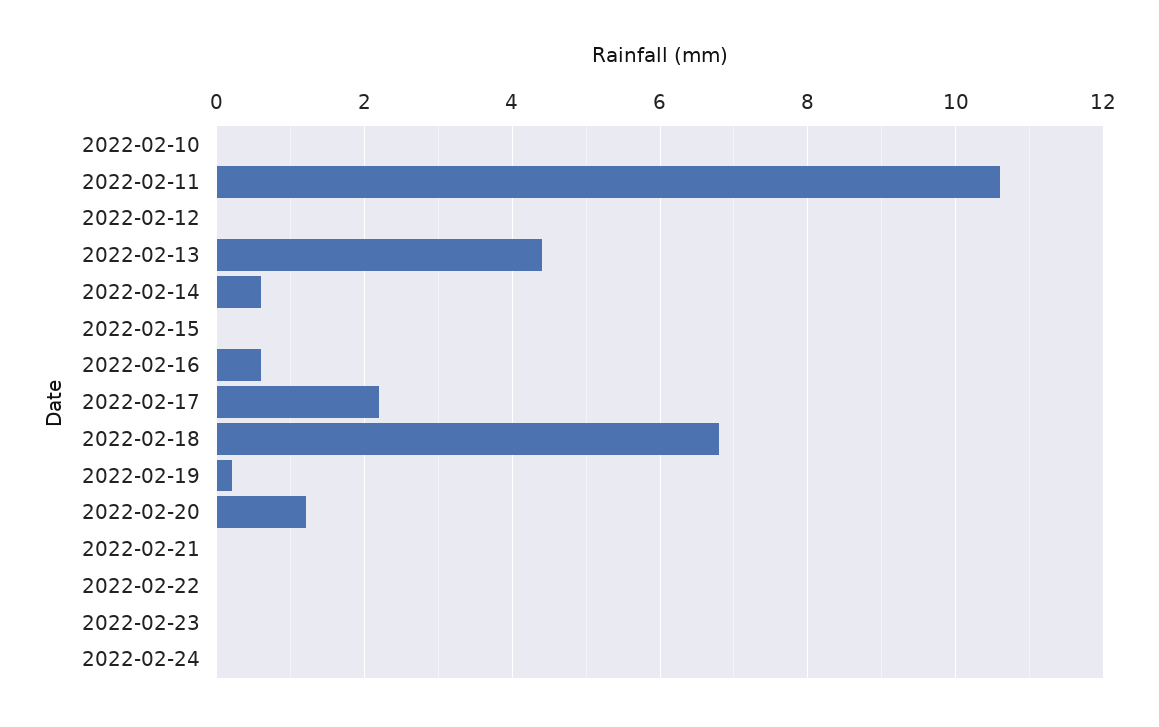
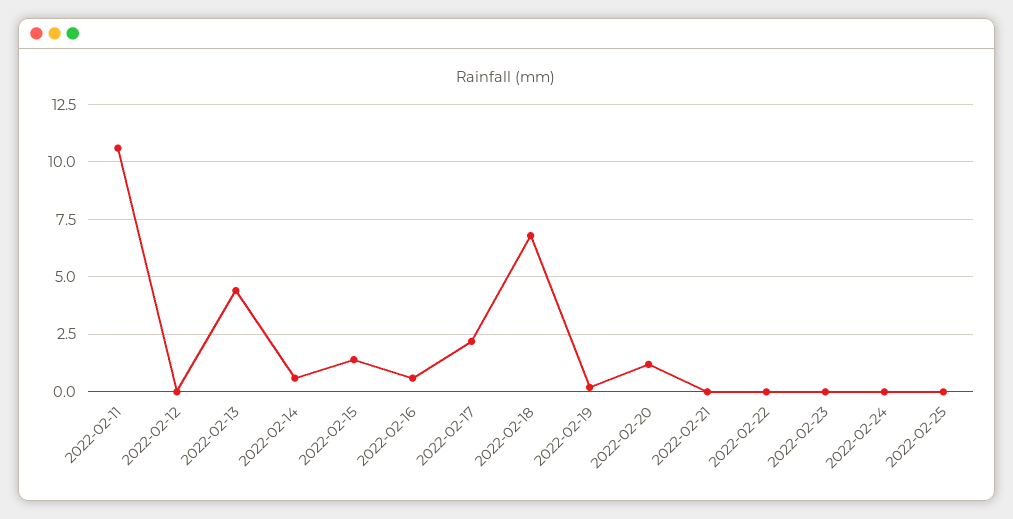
2022-02-10: 0 -> none
2022-02-15: 0 -> 1.5
2022-02-25: none -> 0

